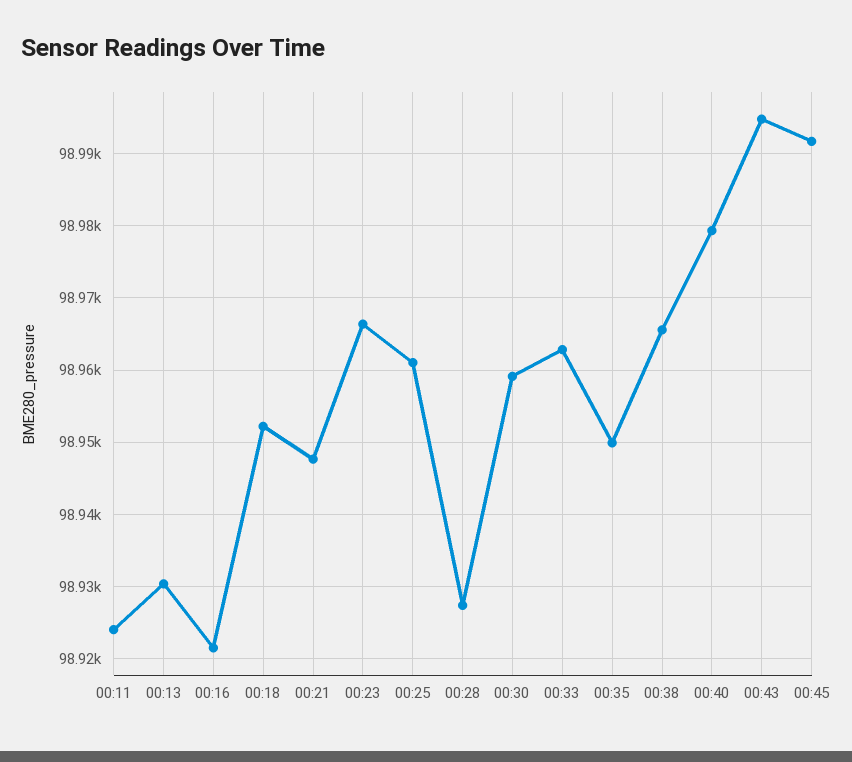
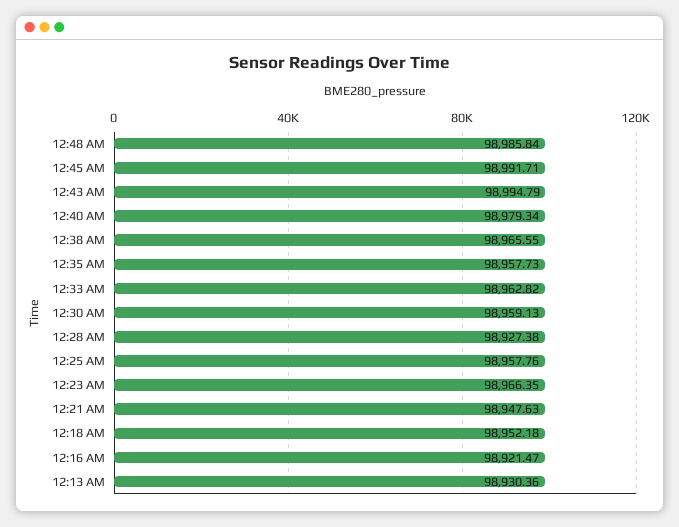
00:11: 98924 -> none
00:25: 98961 -> 98957.76
00:35: 98950 -> 98957.73
12:48 AM: none -> 98985.84

